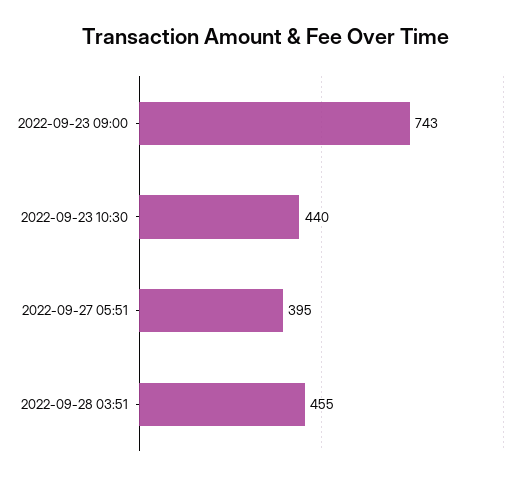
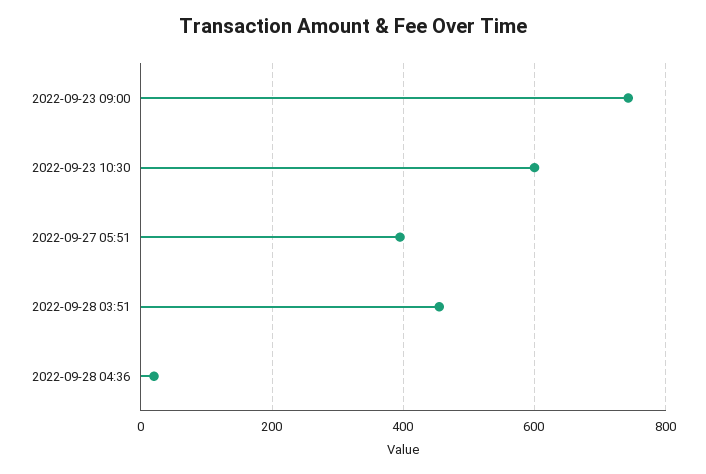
2022-09-23 10:30: 440 -> 600
2022-09-28 04:36: none -> 20

